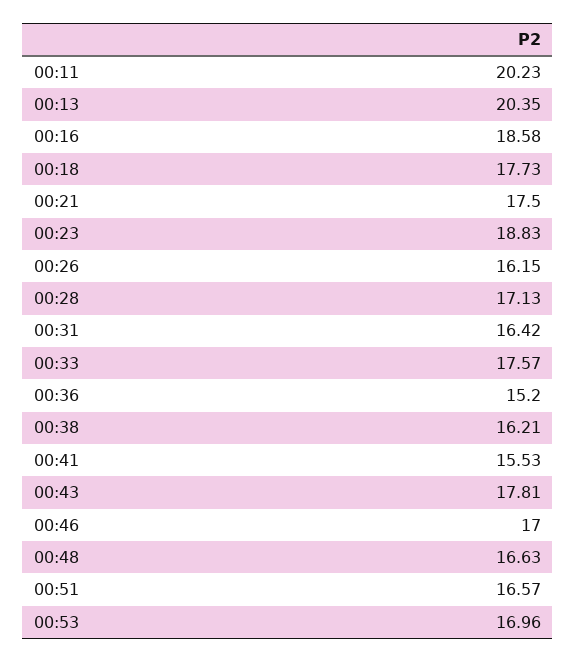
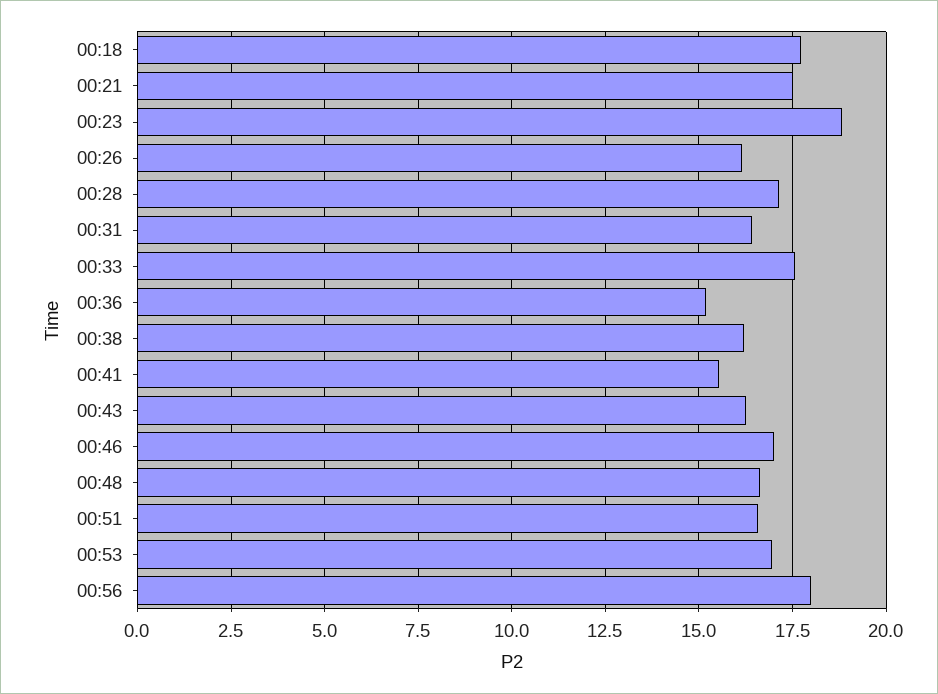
00:11: 20.23 -> none
00:13: 20.35 -> none
00:16: 18.58 -> none
00:43: 17.81 -> 16.25
00:56: none -> 18

